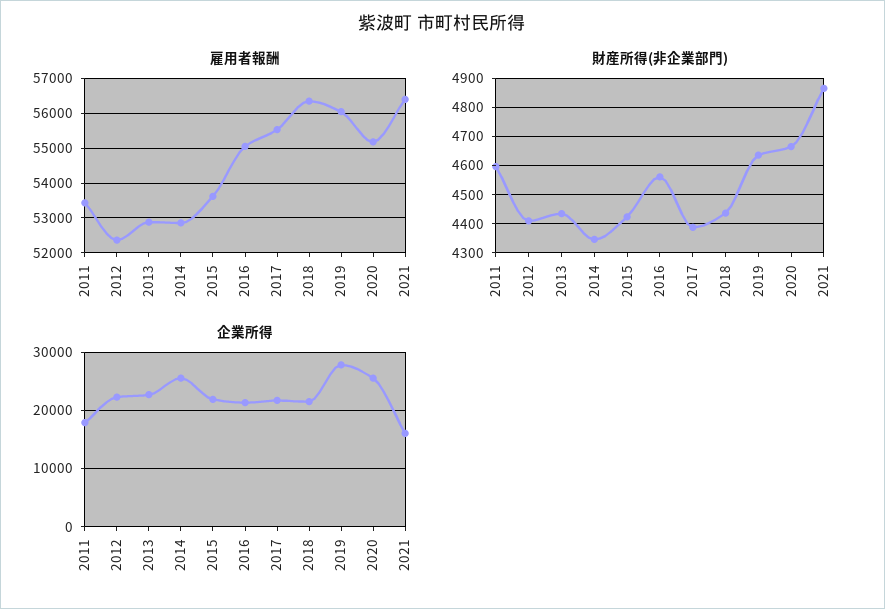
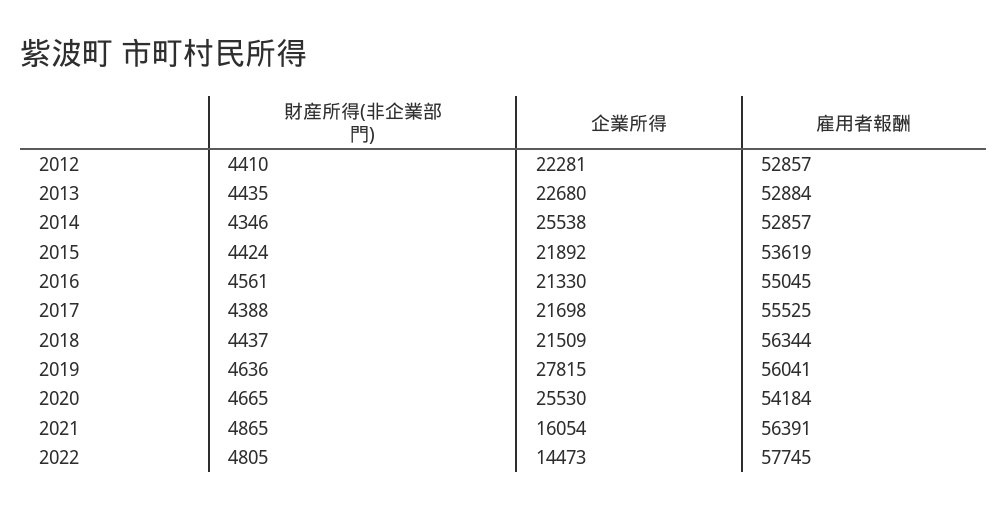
雇用者報酬, 2011: 53400 -> none
雇用者報酬, 2012: 52400 -> 52857
雇用者報酬, 2020: 55200 -> 54184
財産所得(非企業部門), 2011: 4600 -> none
企業所得, 2011: 18000 -> none
財産所得(非企業部門), 2022: none -> 4805
企業所得, 2022: none -> 14473
雇用者報酬, 2022: none -> 57745

